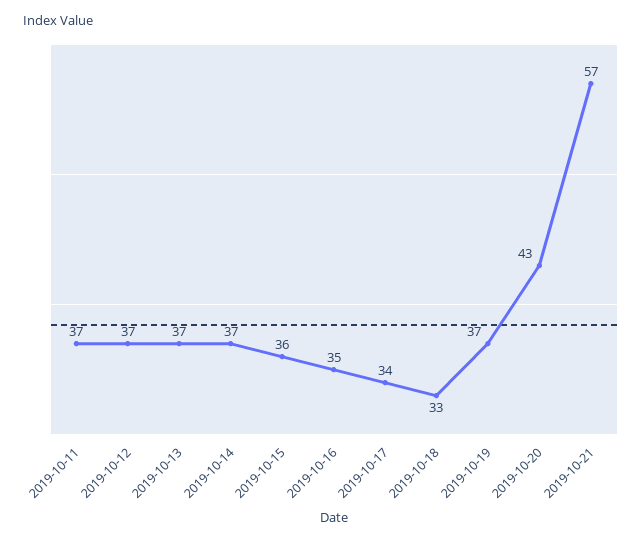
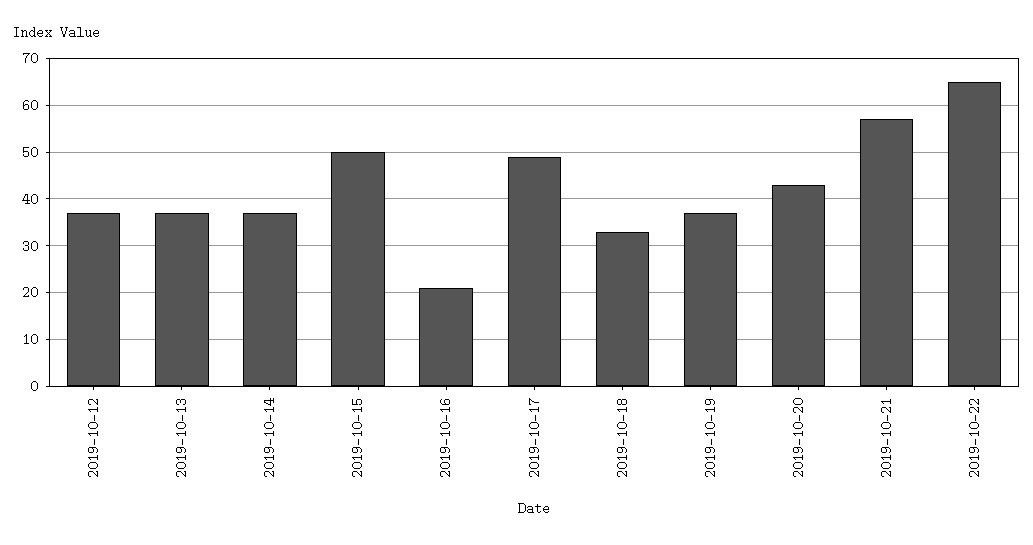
2019-10-11: 37 -> none
2019-10-15: 36 -> 50
2019-10-16: 35 -> 20
2019-10-17: 34 -> 50
2019-10-22: none -> 65

